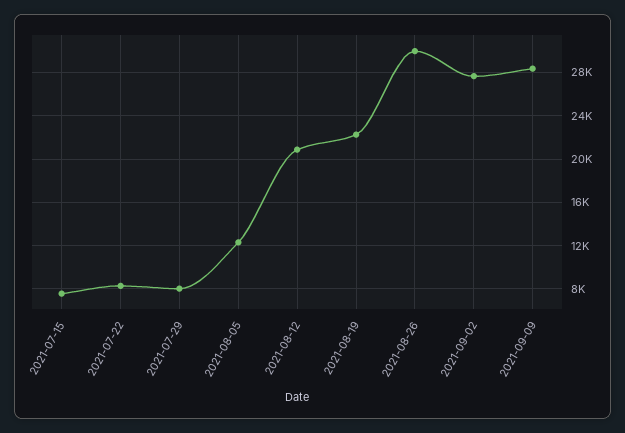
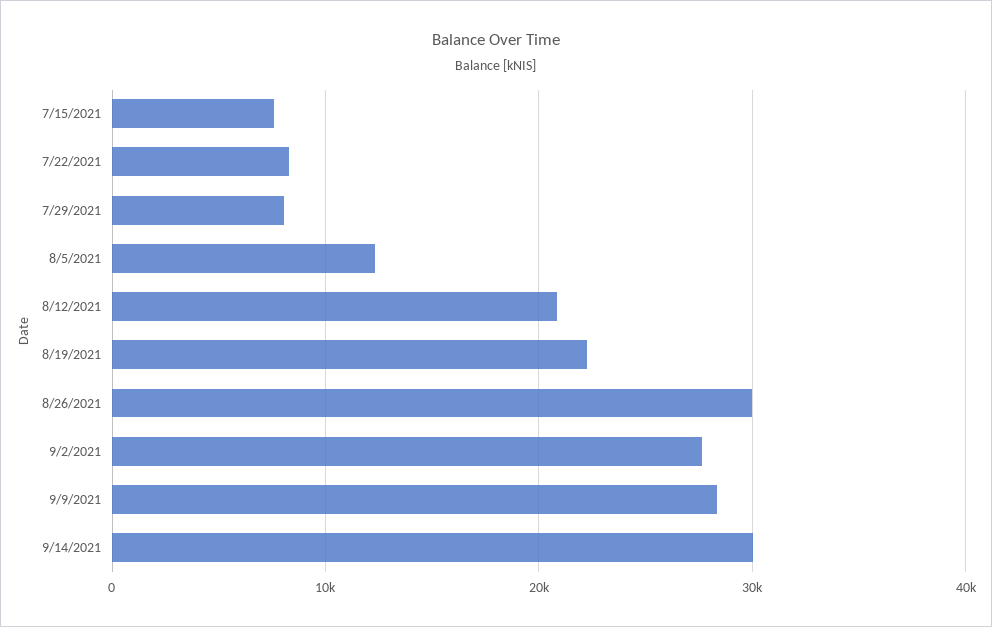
9/14/2021: none -> 30000

